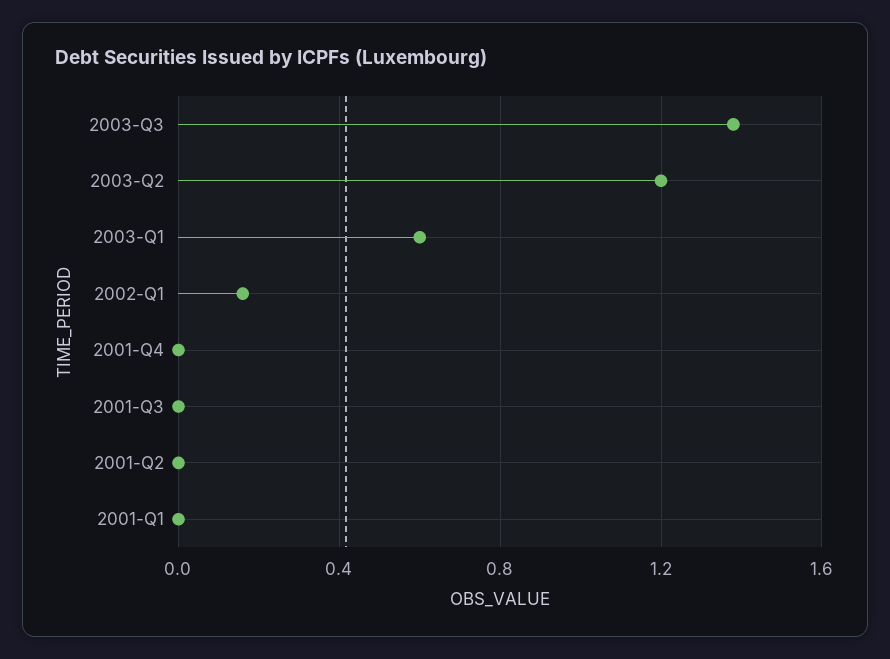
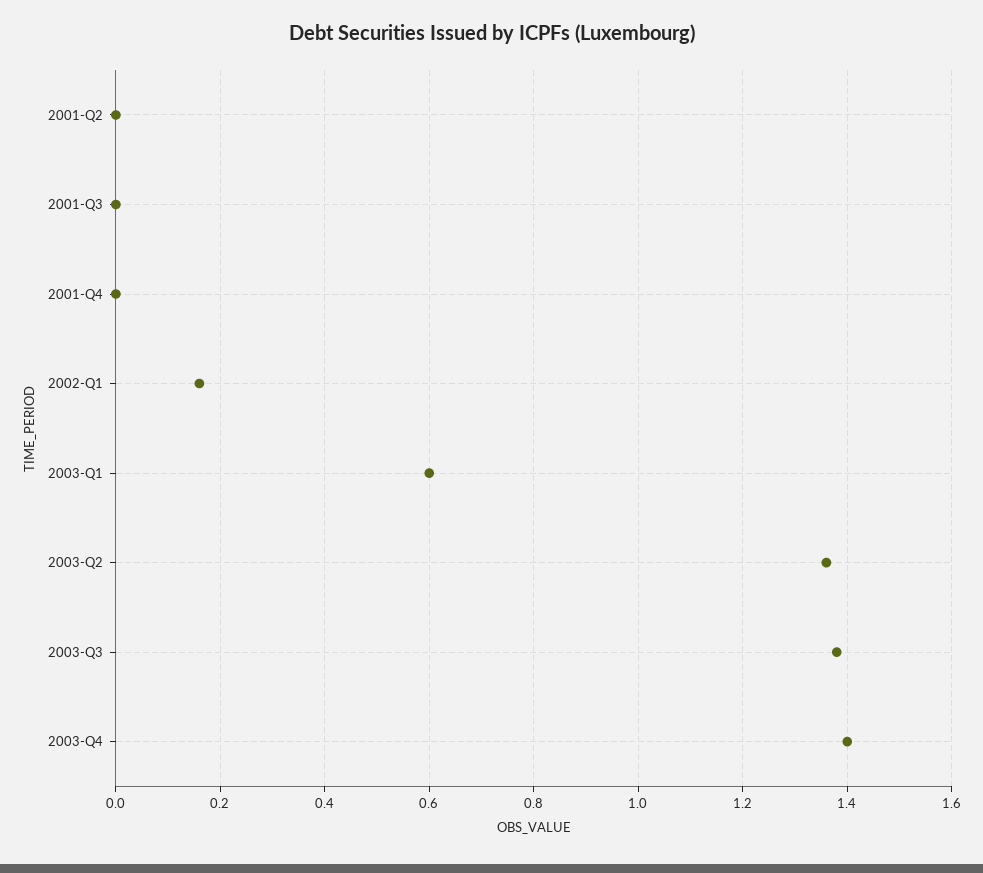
2003-Q2: 1.2 -> 1.35
2001-Q1: 0 -> none
2003-Q4: none -> 1.4

